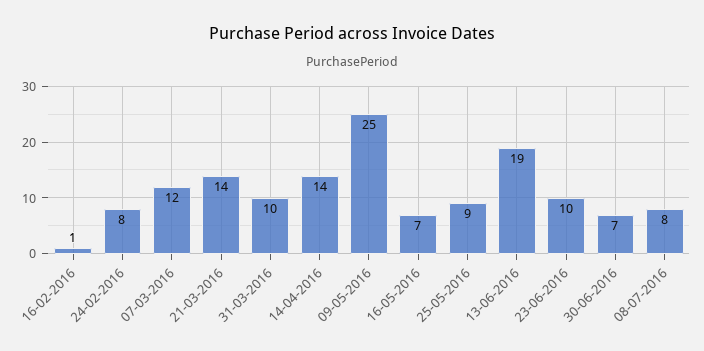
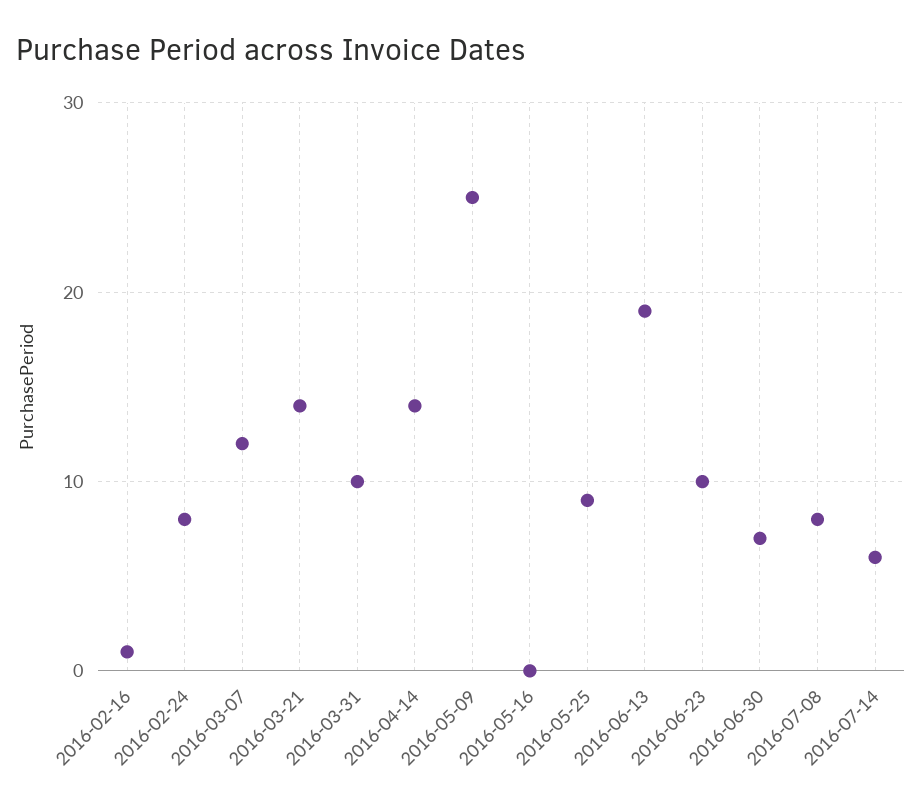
16-05-2016: 7 -> 0
2016-07-14: none -> 6

